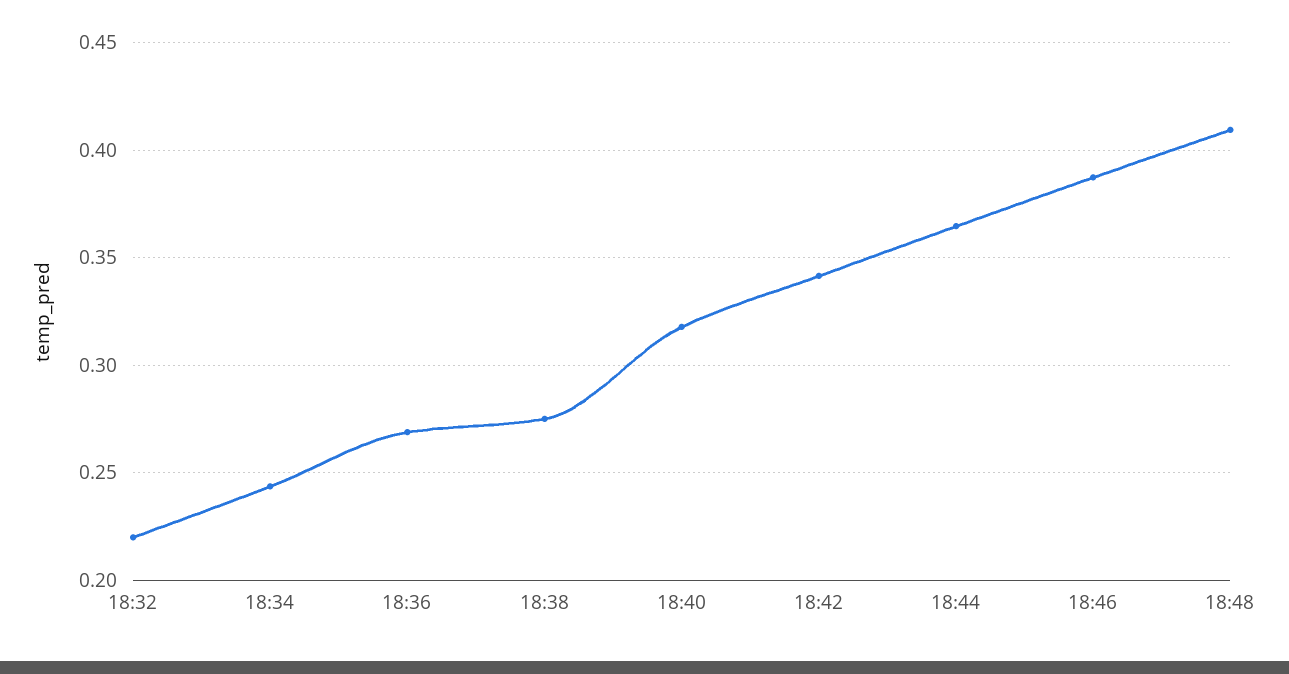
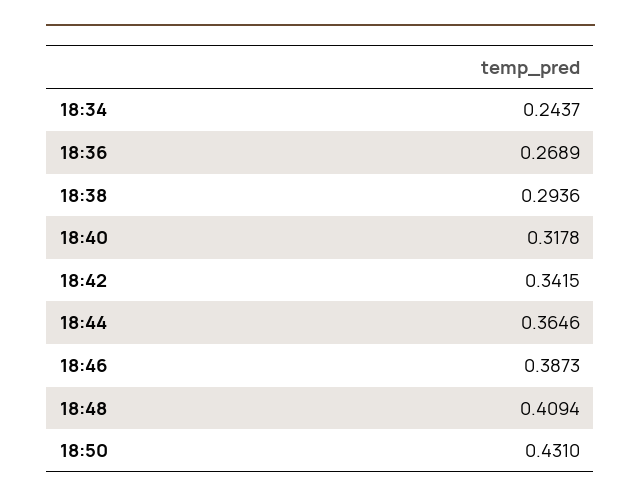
18:32: 0.22 -> none
18:38: 0.275 -> 0.2936
18:50: none -> 0.431

